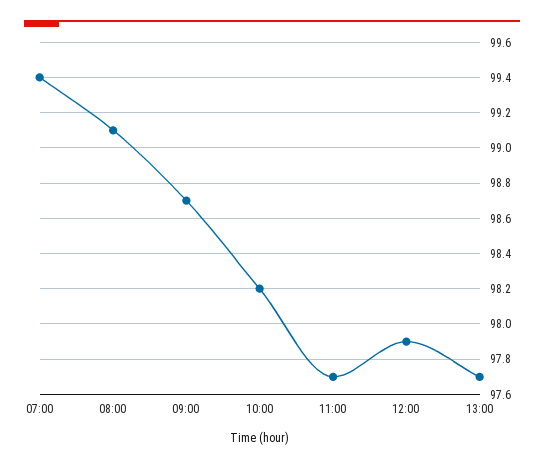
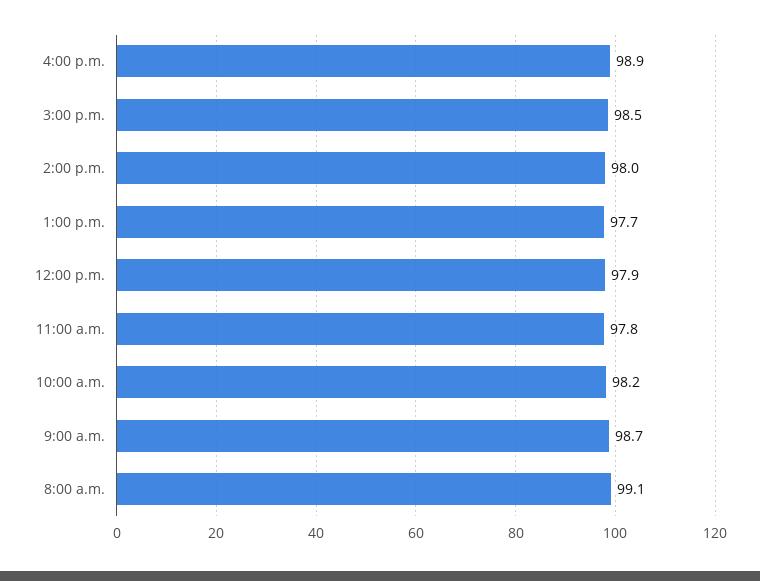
07:00: 99.4 -> none
11:00: 97.7 -> 97.8
4:00 p.m.: none -> 98.9
3:00 p.m.: none -> 98.5
2:00 p.m.: none -> 98

